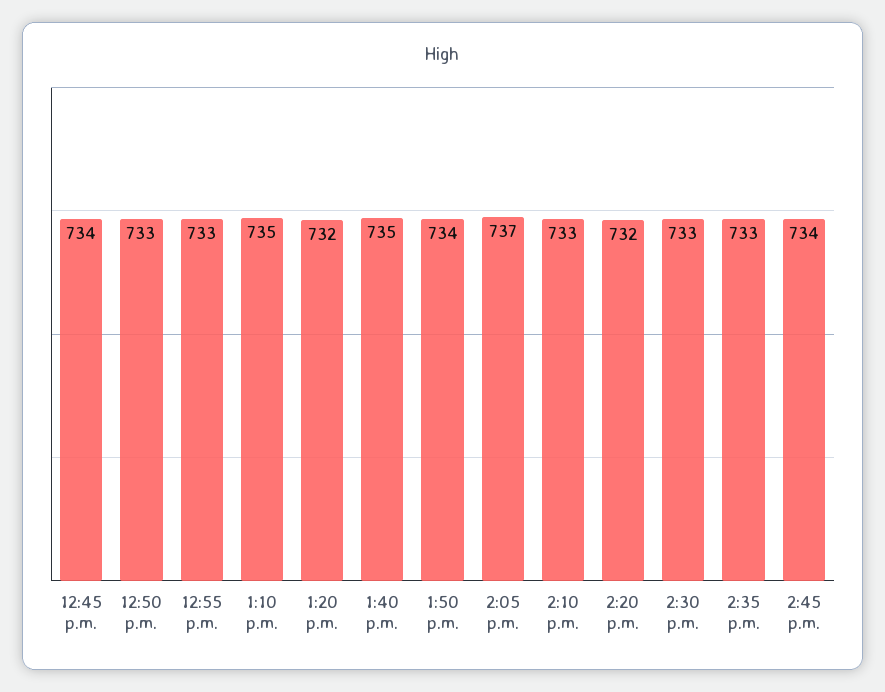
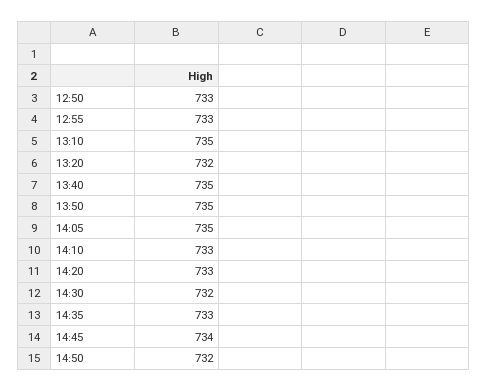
12:45 p.m.: 734 -> none
1:50 p.m.: 734 -> 735
2:05 p.m.: 737 -> 735
2:20 p.m.: 732 -> 733
2:30 p.m.: 733 -> 732
14:50: none -> 732

